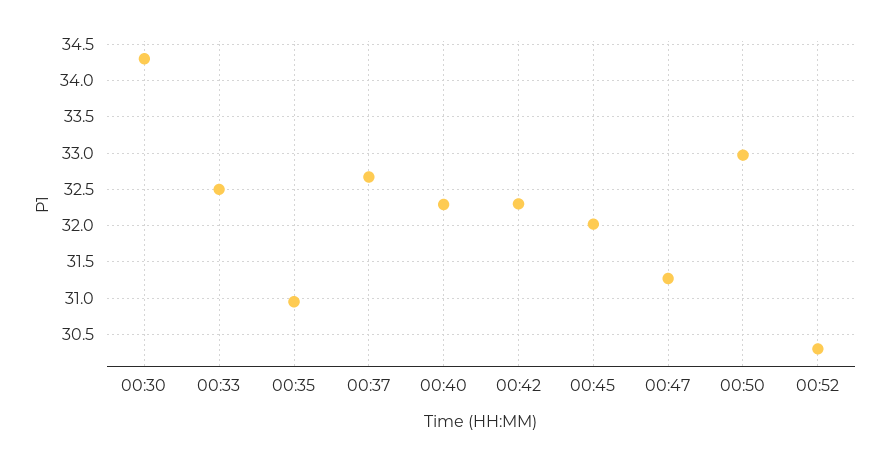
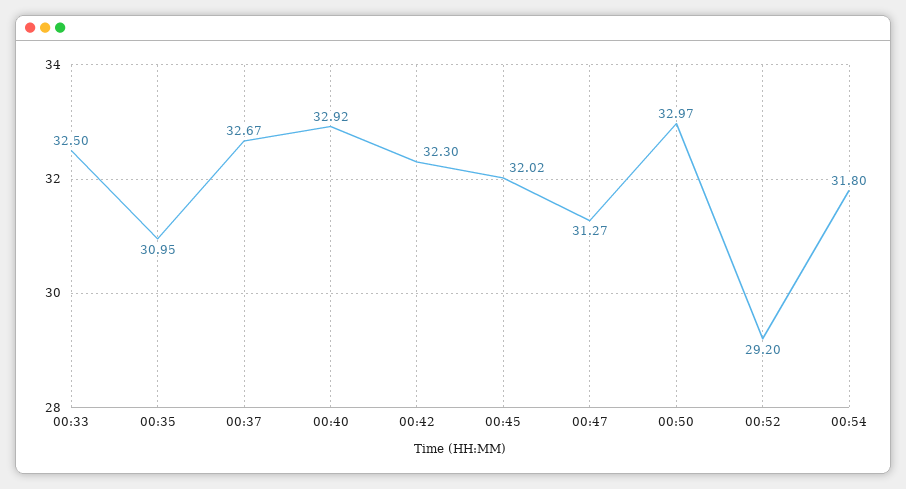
00:30: 34.3 -> none
00:40: 32.3 -> 32.92
00:52: 30.3 -> 29.2
00:54: none -> 31.8

